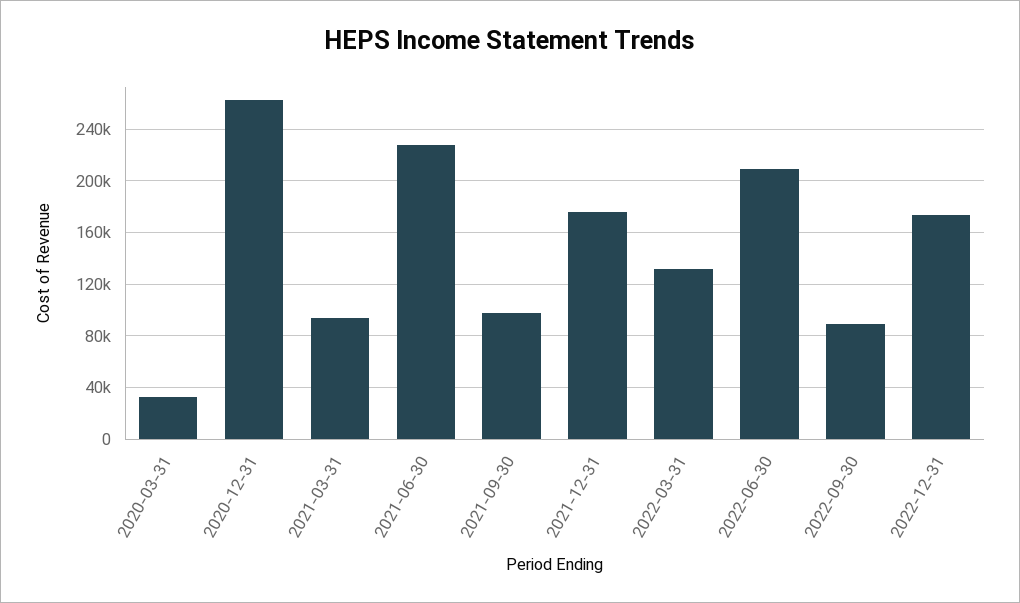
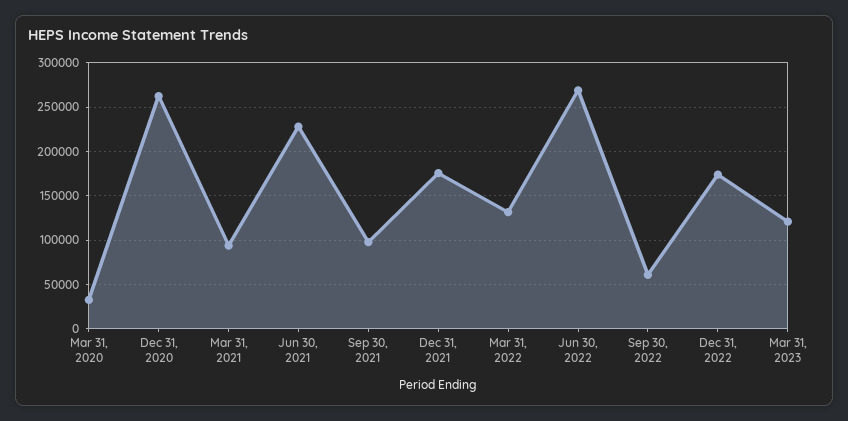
2022-06-30: 210000 -> 270000
2022-09-30: 90000 -> 60000
Mar 31, 2023: none -> 120000

